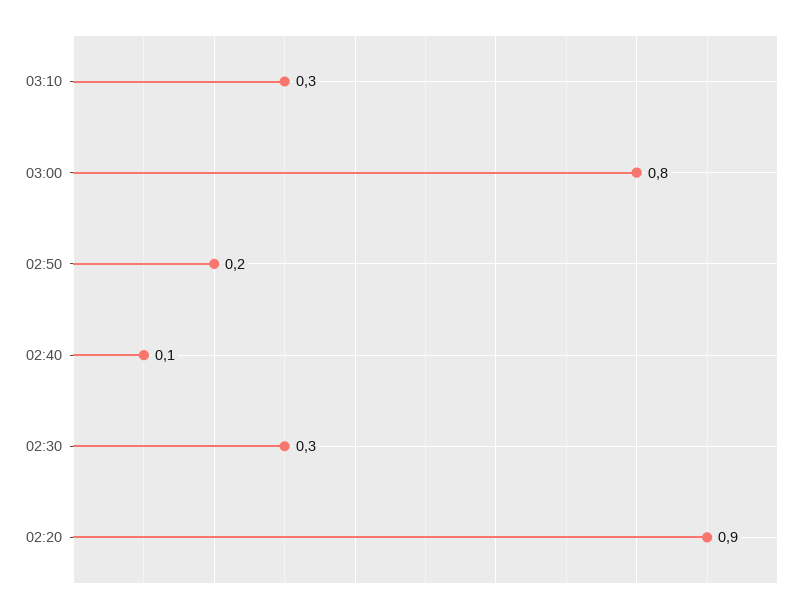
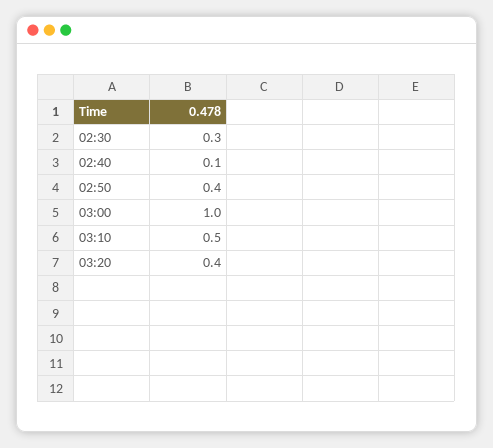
03:10: 0.3 -> 0.5
03:00: 0.8 -> 1
02:50: 0.2 -> 0.4
02:20: 0.9 -> none
03:20: none -> 0.4

